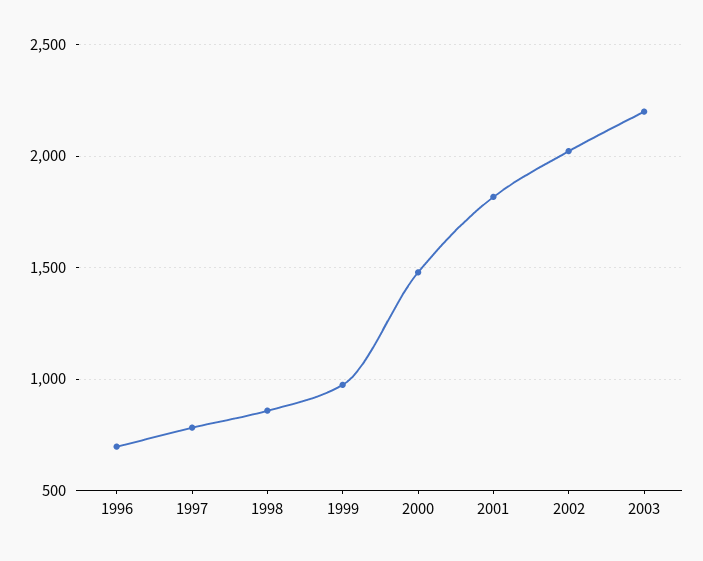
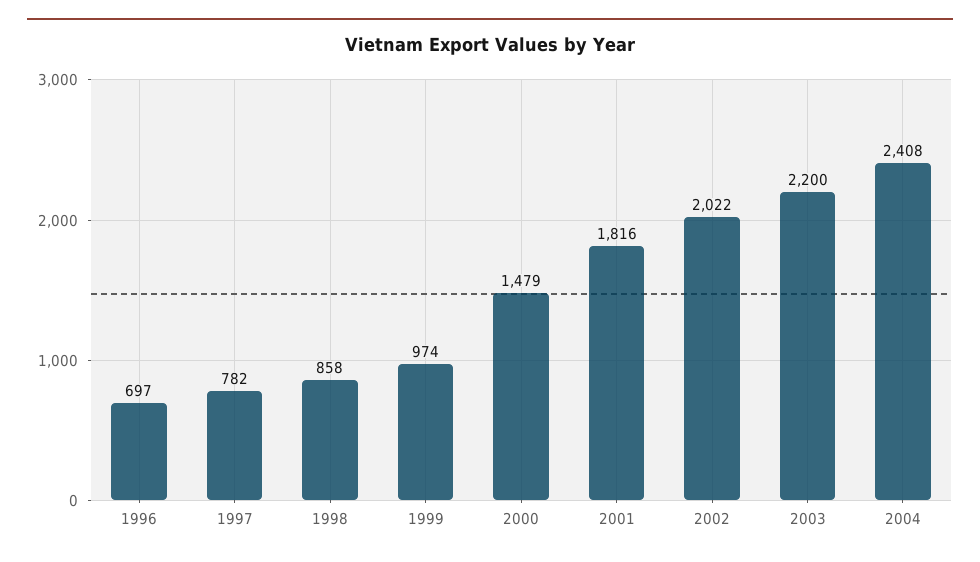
2004: none -> 2408

